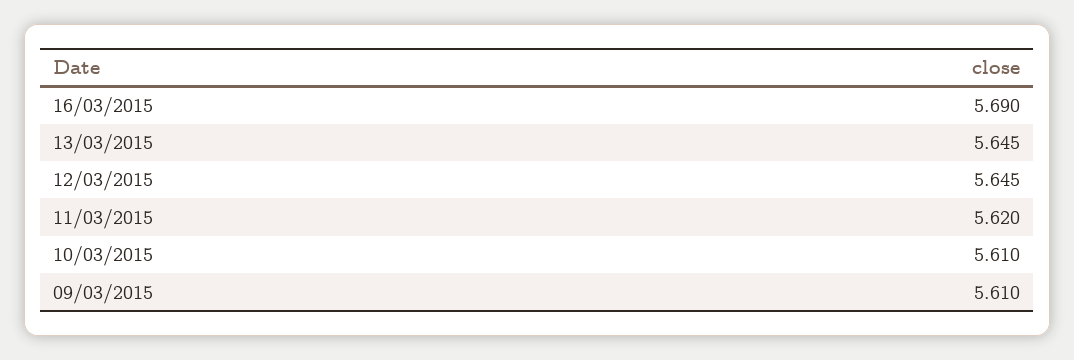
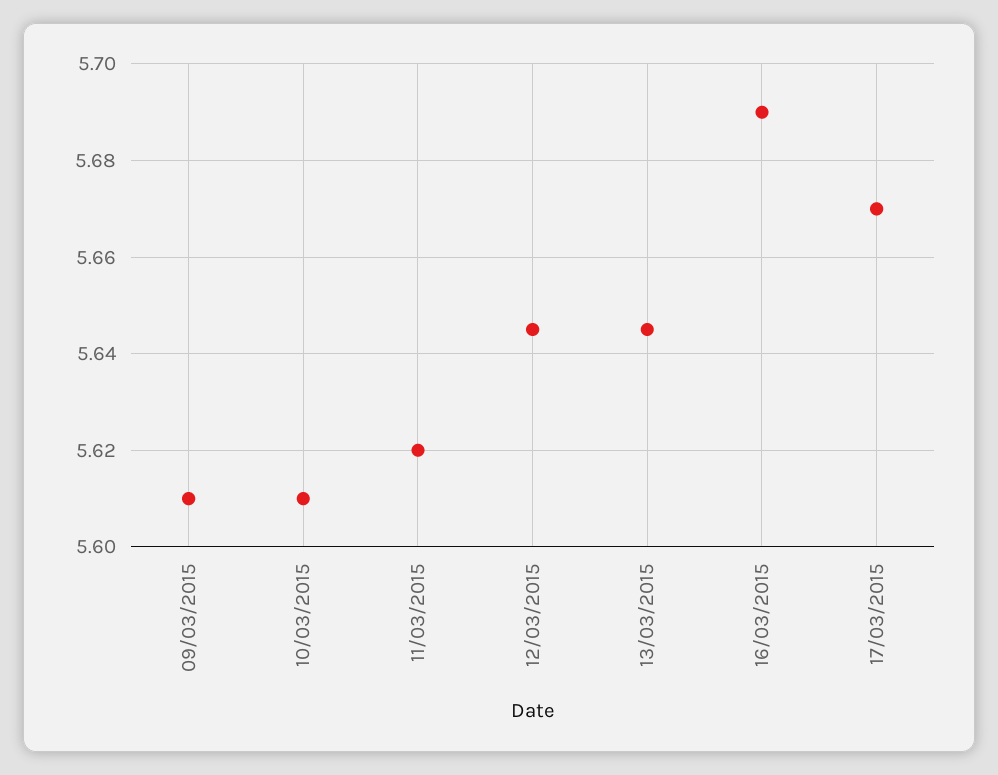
17/03/2015: none -> 5.67

